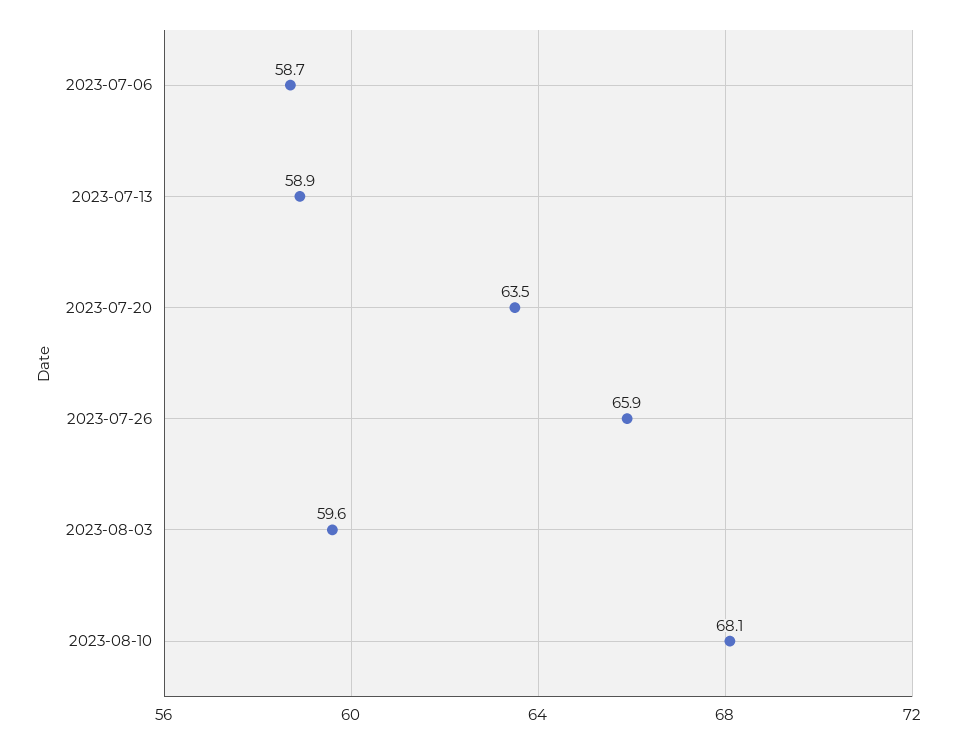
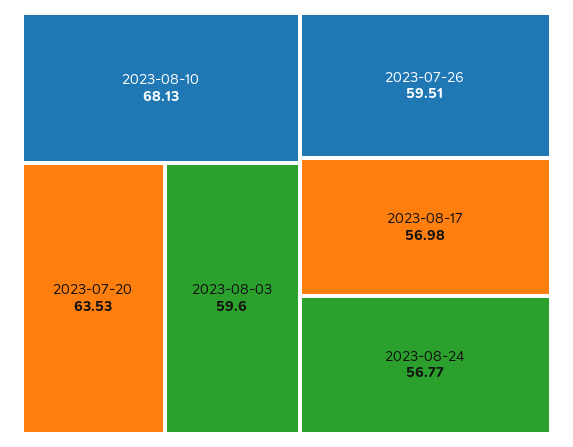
2023-07-06: 58.7 -> none
2023-07-13: 58.9 -> none
2023-07-26: 65.9 -> 59.51
2023-08-17: none -> 56.98
2023-08-24: none -> 56.77

